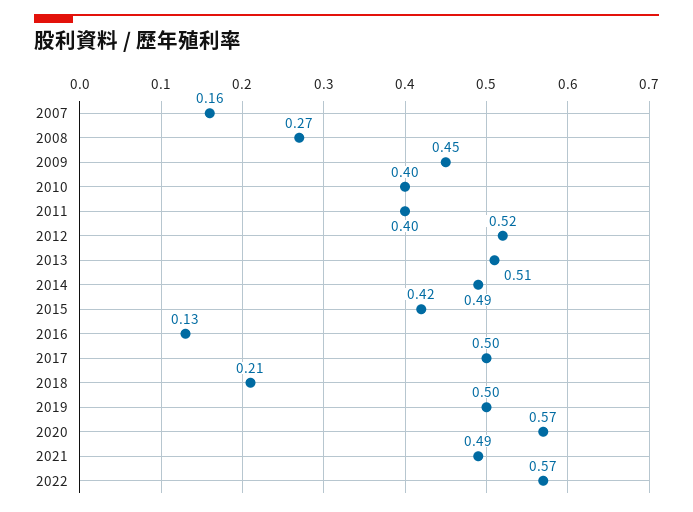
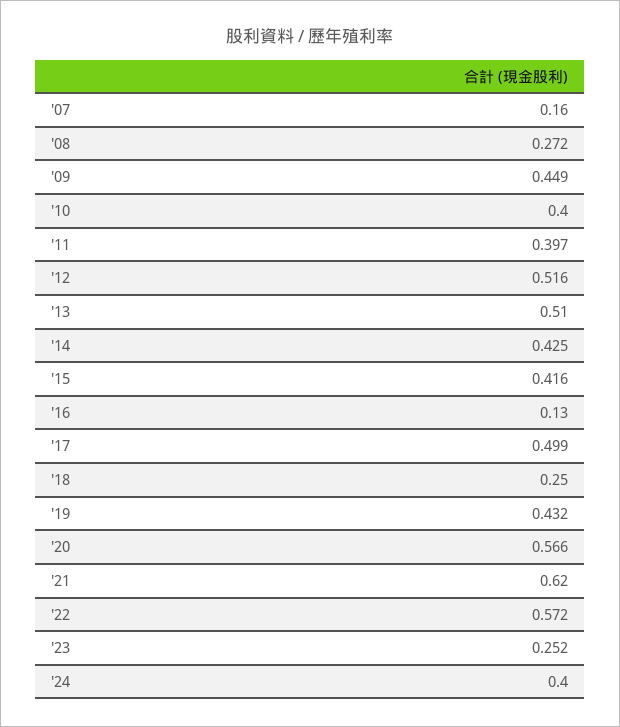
2014: 0.49 -> 0.425
2018: 0.21 -> 0.25
2019: 0.5 -> 0.432
2021: 0.49 -> 0.62
'23: none -> 0.252
'24: none -> 0.4

